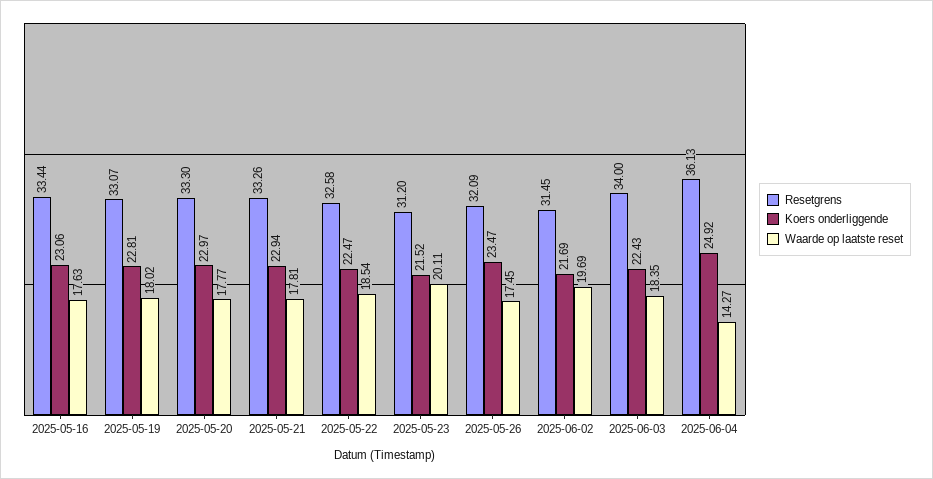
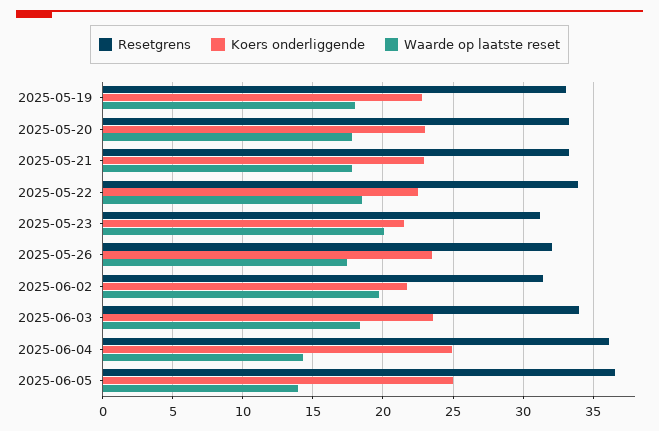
Resetgrens, 2025-05-16: 33.44 -> none
Koers onderliggende, 2025-05-16: 23.06 -> none
Waarde op laatste reset, 2025-05-16: 17.63 -> none
Resetgrens, 2025-05-22: 32.58 -> 34
Koers onderliggende, 2025-06-03: 22.43 -> 23.5
Resetgrens, 2025-06-05: none -> 36.5
Koers onderliggende, 2025-06-05: none -> 25
Waarde op laatste reset, 2025-06-05: none -> 14

